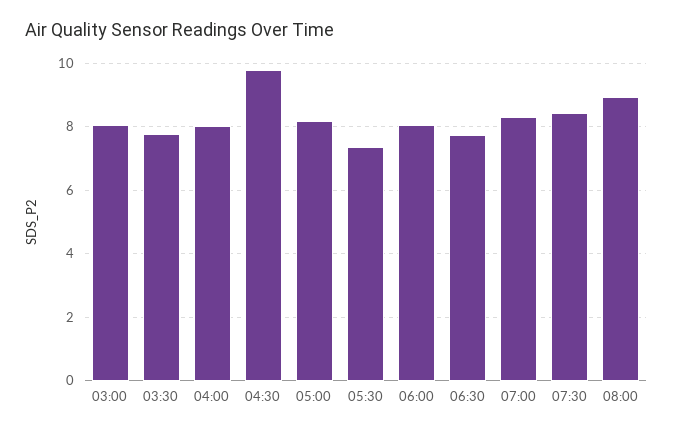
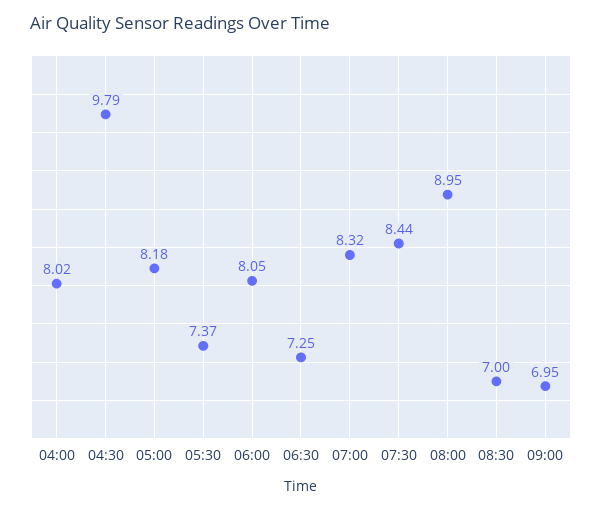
03:00: 8 -> none
03:30: 7.8 -> none
06:30: 7.8 -> 7.25
08:30: none -> 7
09:00: none -> 6.95

